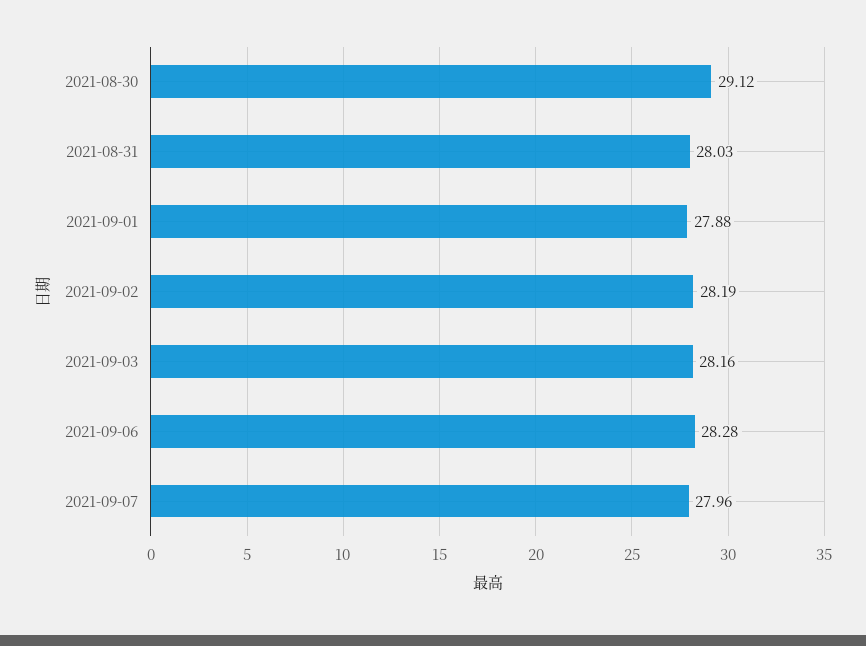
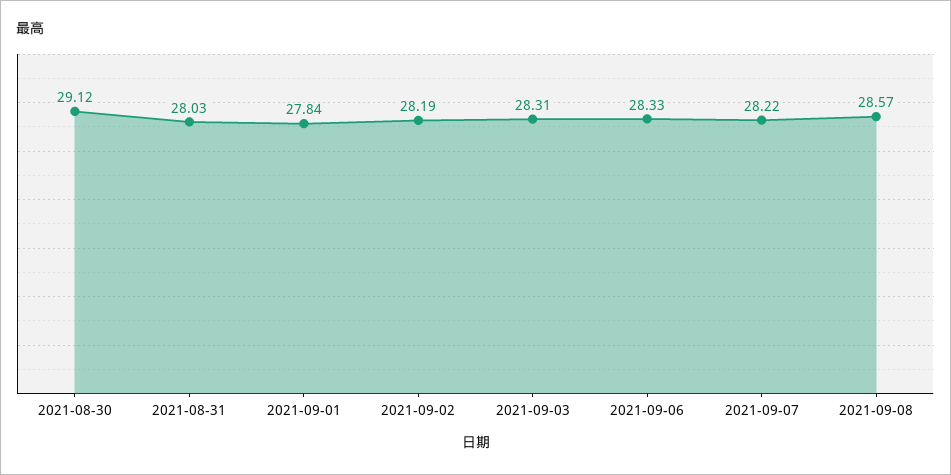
2021-09-01: 27.88 -> 27.84
2021-09-03: 28.16 -> 28.31
2021-09-06: 28.28 -> 28.33
2021-09-07: 27.96 -> 28.22
2021-09-08: none -> 28.57

